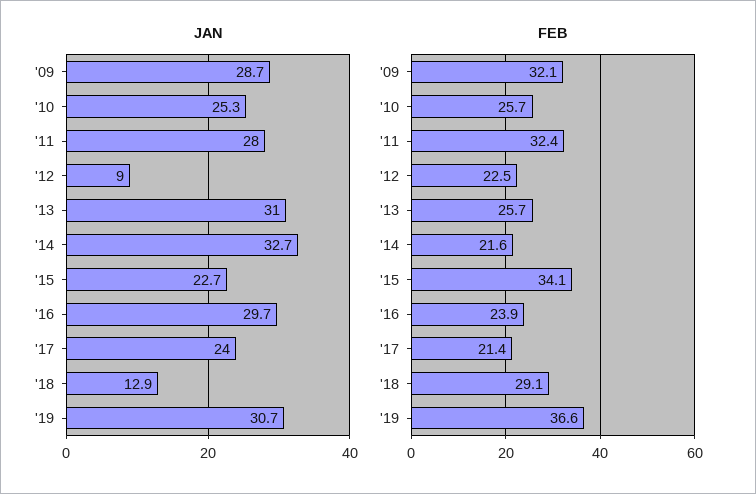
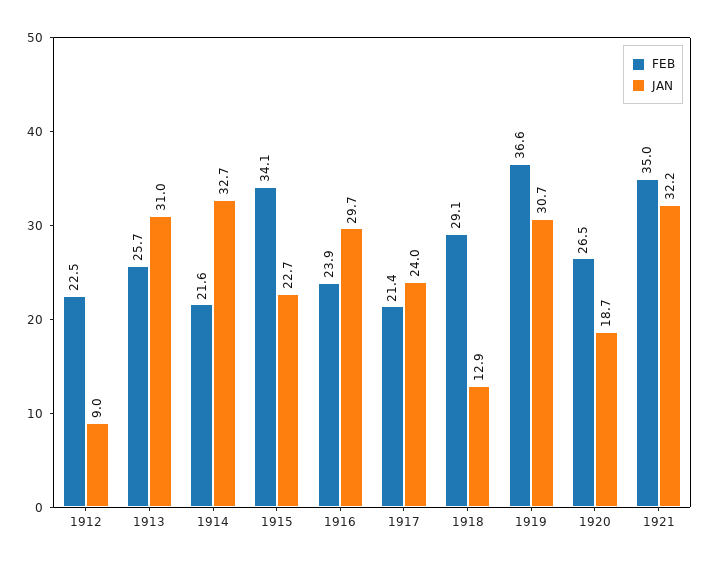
JAN, '09: 28.7 -> none
JAN, '10: 25.3 -> none
JAN, '11: 28 -> none
FEB, '09: 32.1 -> none
FEB, '10: 25.7 -> none
FEB, '11: 32.4 -> none
FEB, 1920: none -> 26.5
JAN, 1920: none -> 18.7
FEB, 1921: none -> 35
JAN, 1921: none -> 32.2

